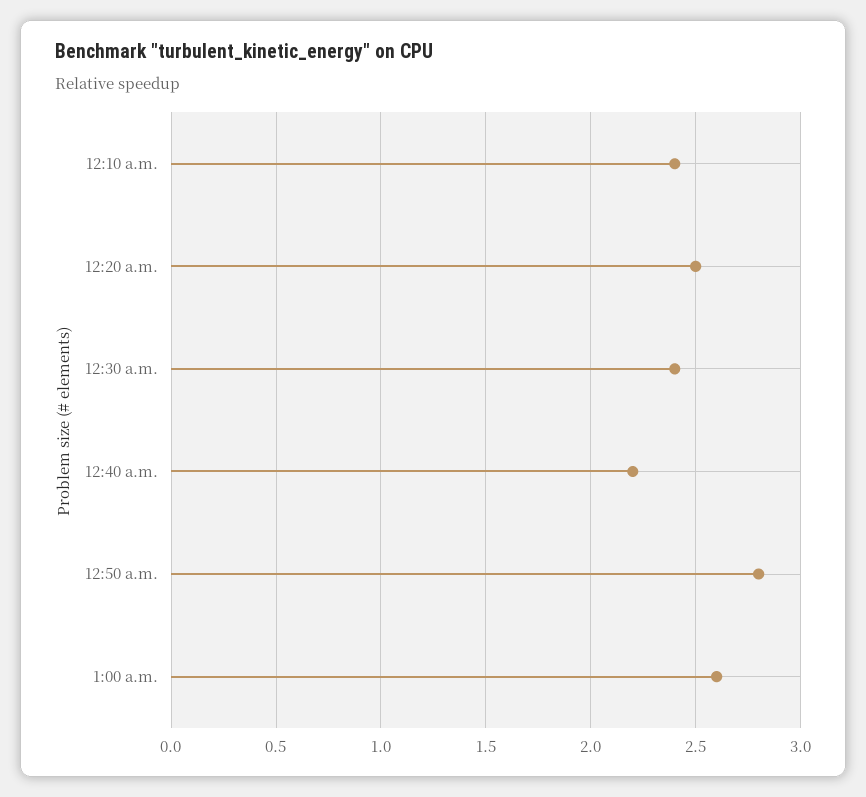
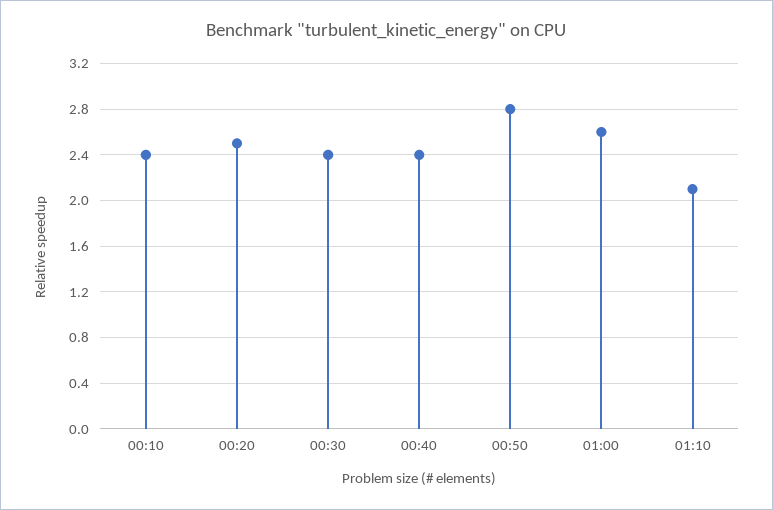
12:40 a.m.: 2.2 -> 2.4
01:10: none -> 2.1

